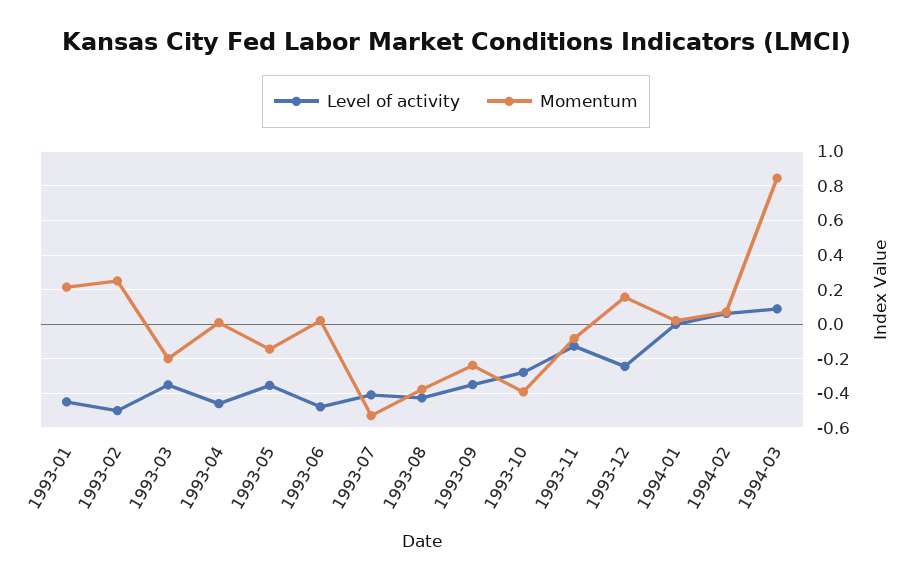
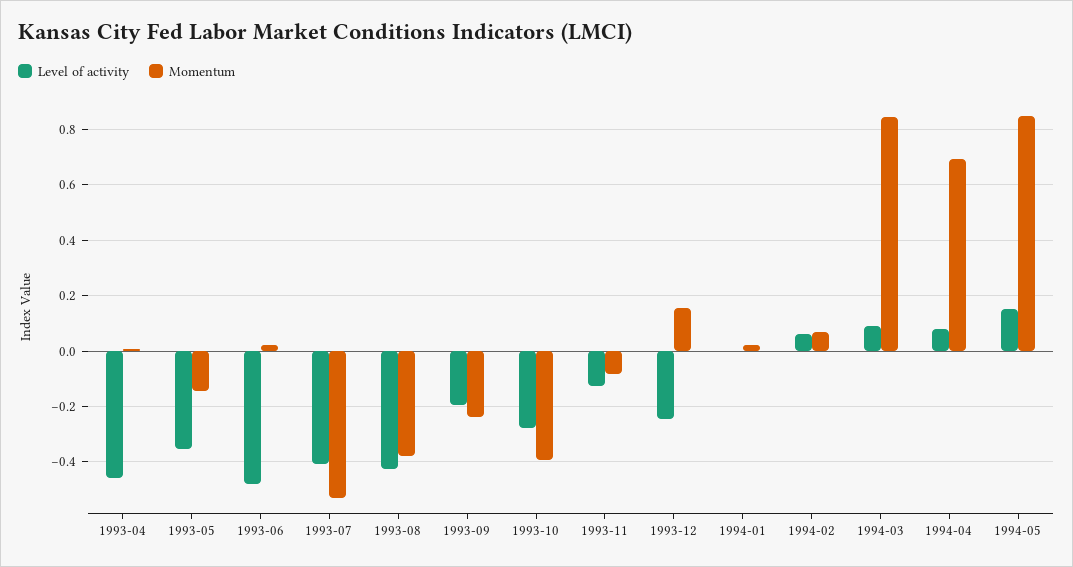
Level of activity, 1993-01: -0.45 -> none
Momentum, 1993-01: 0.2 -> none
Level of activity, 1993-02: -0.5 -> none
Momentum, 1993-02: 0.25 -> none
Level of activity, 1993-03: -0.35 -> none
Momentum, 1993-03: -0.2 -> none
Level of activity, 1993-09: -0.35 -> -0.2
Level of activity, 1994-04: none -> 0.075
Momentum, 1994-04: none -> 0.7
Level of activity, 1994-05: none -> 0.15
Momentum, 1994-05: none -> 0.85

